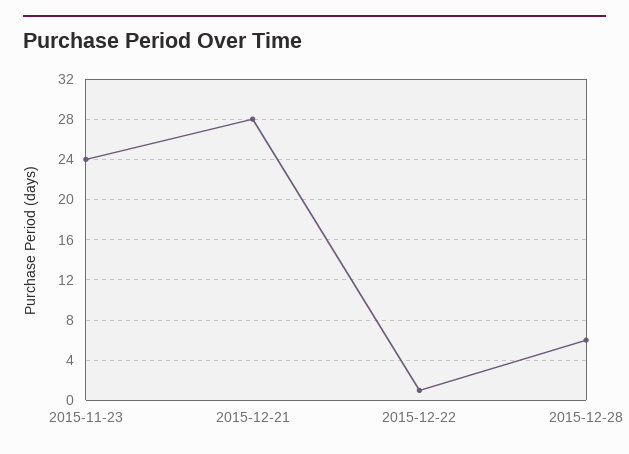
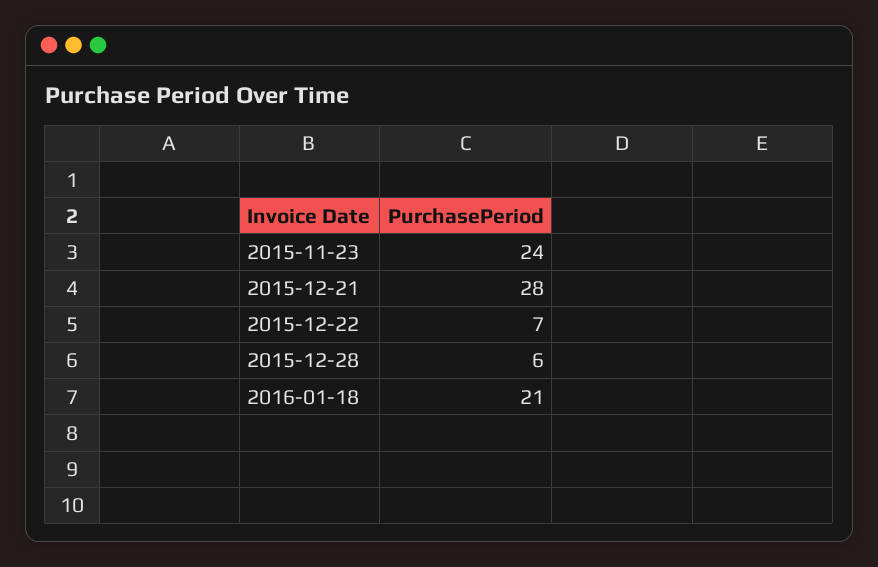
2015-12-22: 1 -> 7
2016-01-18: none -> 21

